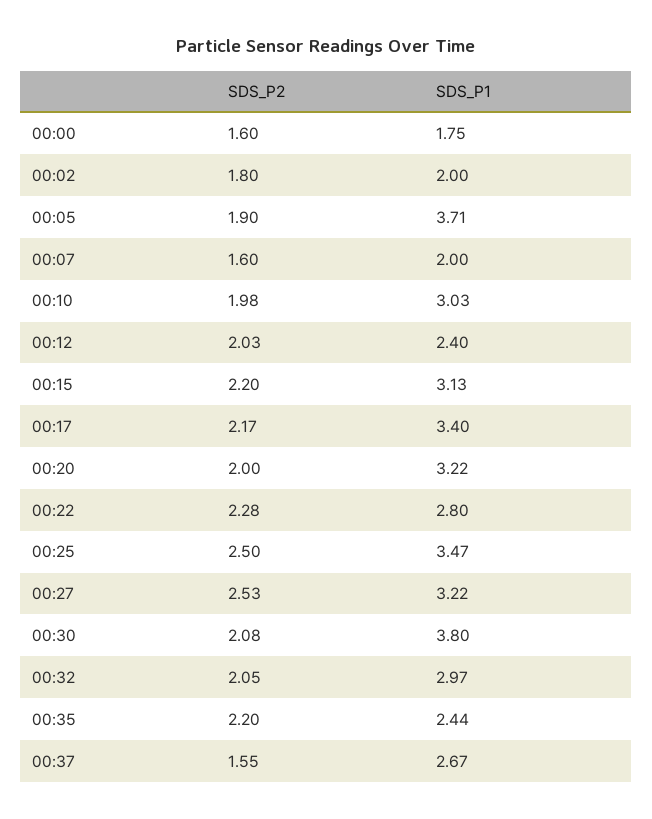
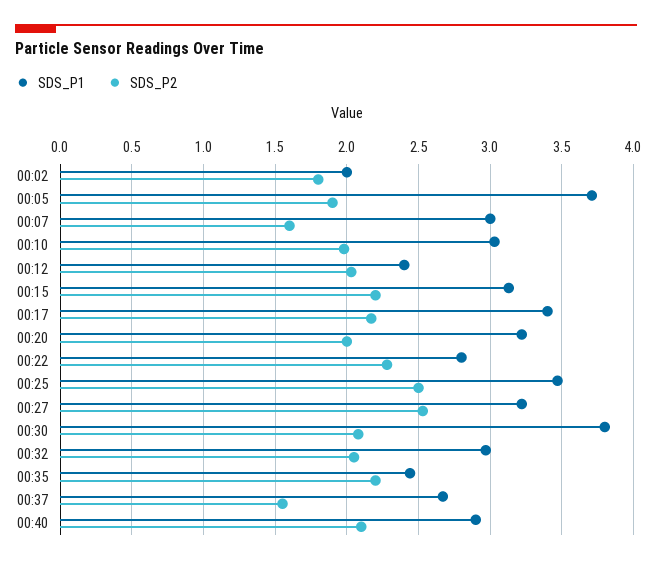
SDS_P2, 00:00: 1.6 -> none
SDS_P1, 00:00: 1.75 -> none
SDS_P1, 00:07: 2 -> 3
SDS_P1, 00:40: none -> 2.9
SDS_P2, 00:40: none -> 2.1

